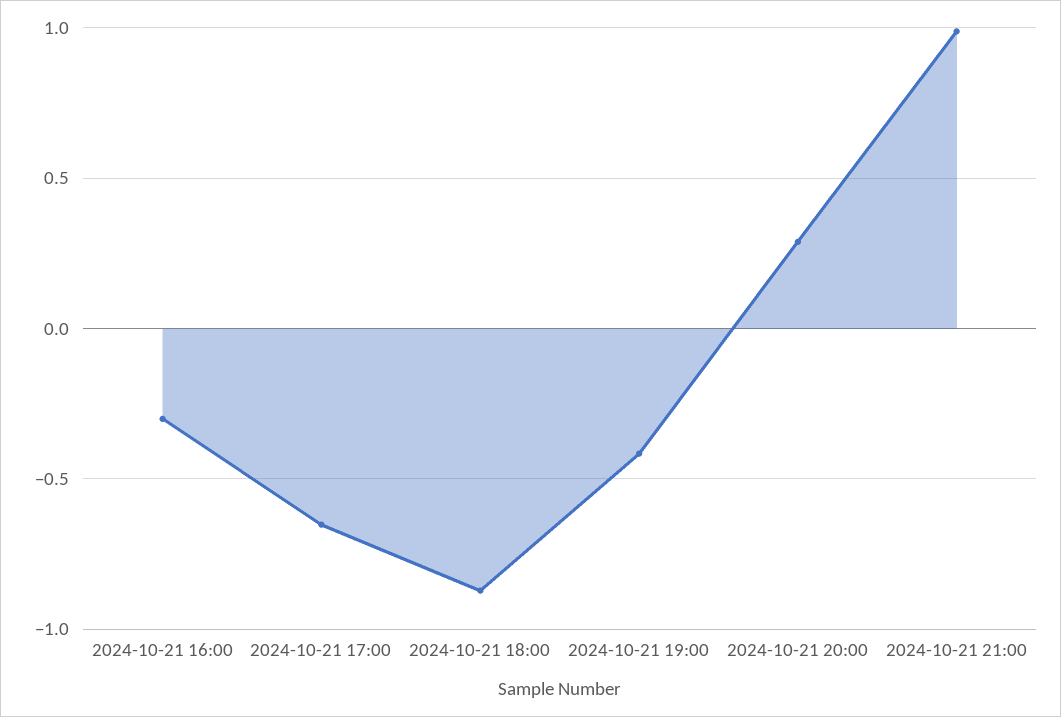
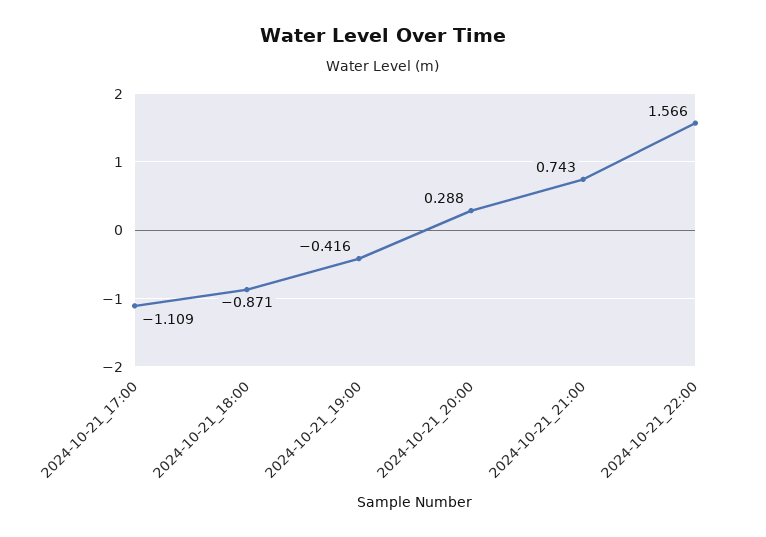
2024-10-21 16:00: -0.3 -> none
2024-10-21 17:00: -0.65 -> -1.109
2024-10-21 21:00: 1 -> 0.743
2024-10-21_22:00: none -> 1.566

